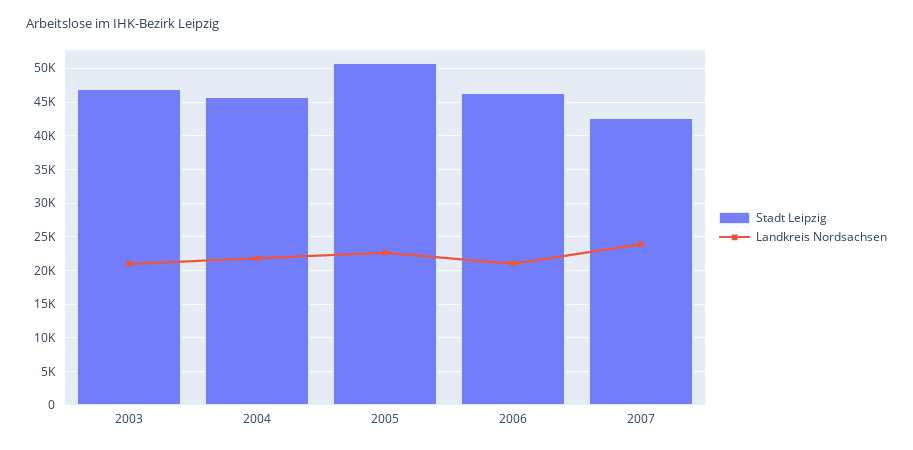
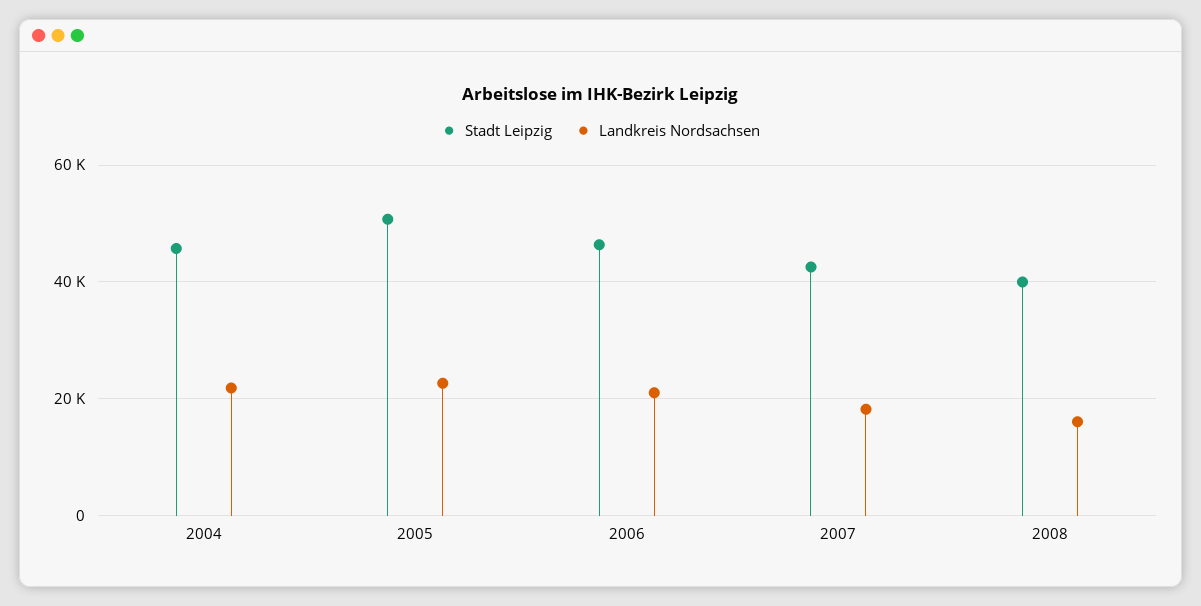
Stadt Leipzig, 2003: 47000 -> none
Landkreis Nordsachsen, 2003: 21000 -> none
Landkreis Nordsachsen, 2007: 24000 -> 18000
Stadt Leipzig, 2008: none -> 40000
Landkreis Nordsachsen, 2008: none -> 16000

